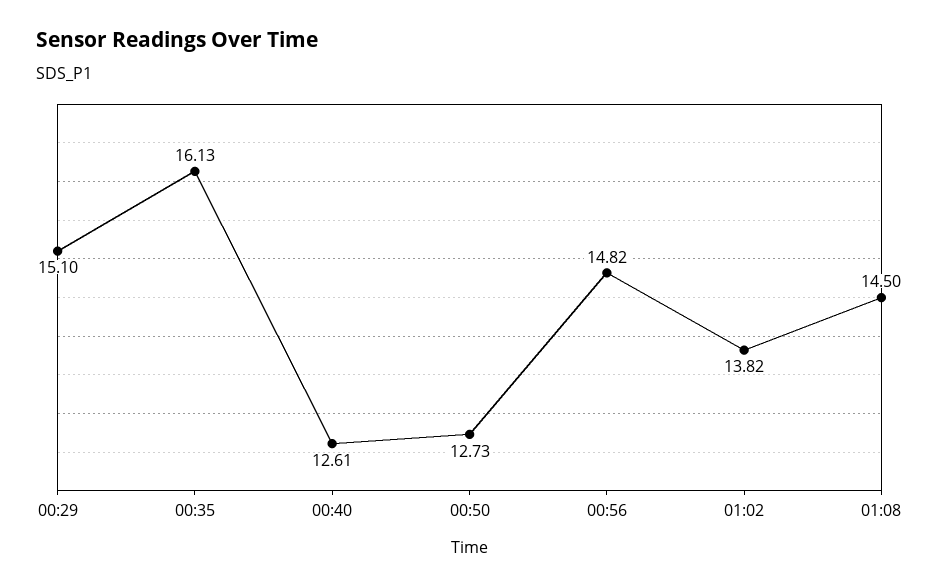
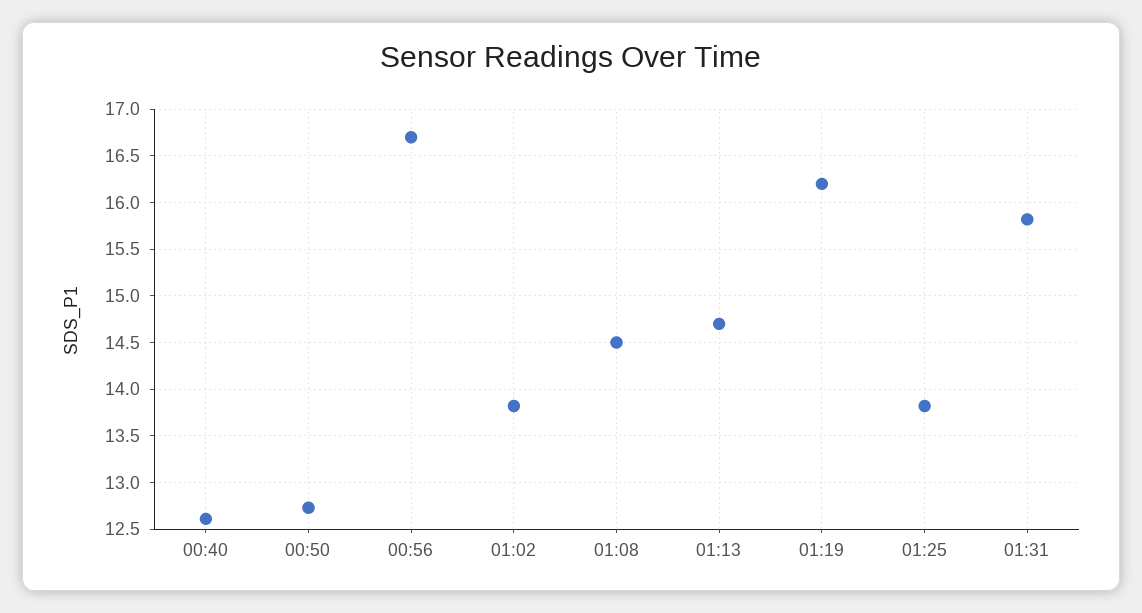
00:29: 15.1 -> none
00:35: 16.13 -> none
00:56: 14.82 -> 16.7
01:13: none -> 14.7
01:19: none -> 16.2
01:25: none -> 13.8
01:31: none -> 15.8

